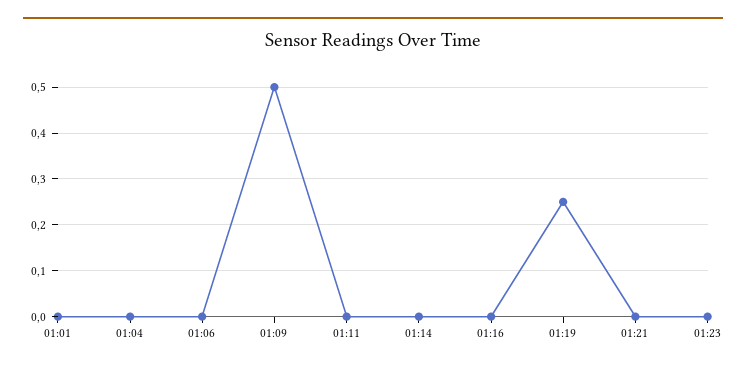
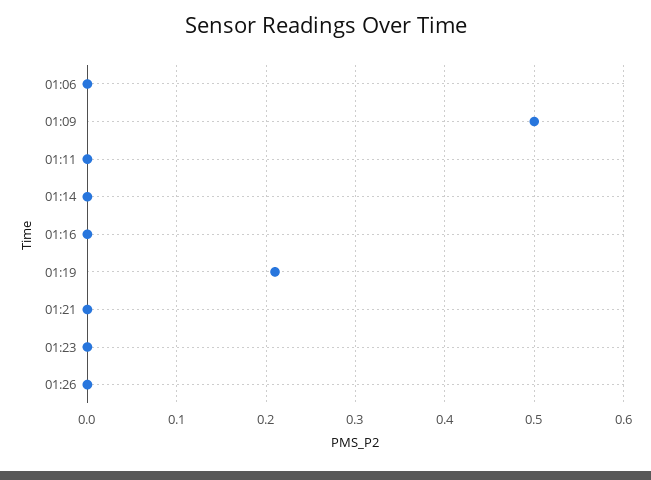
01:01: 0 -> none
01:04: 0 -> none
01:19: 0.25 -> 0.21
01:26: none -> 0

